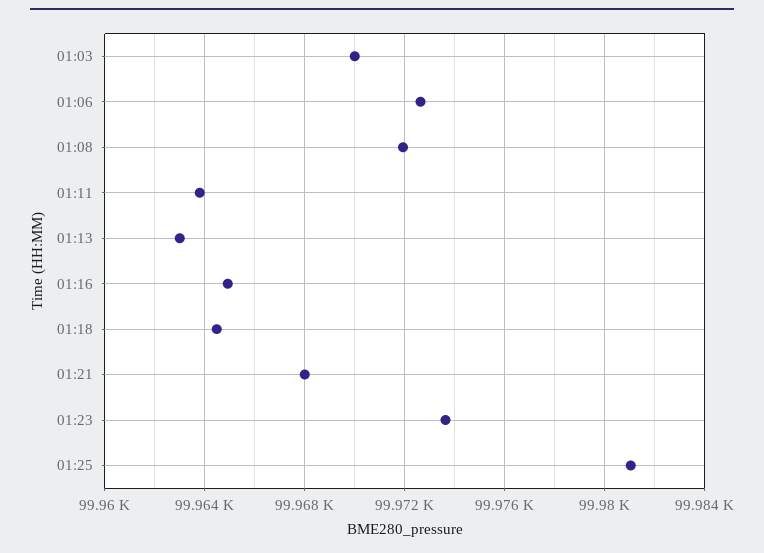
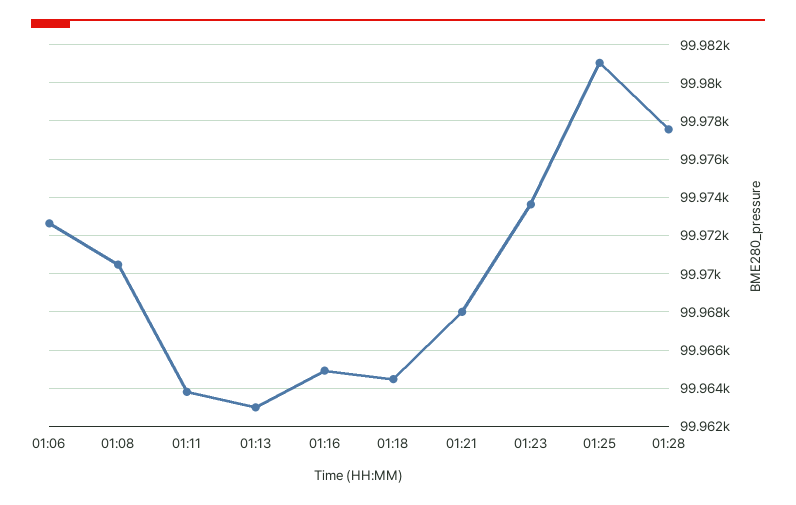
01:03: 99970 -> none
01:08: 99972 -> 99970.5
01:28: none -> 99977.5

